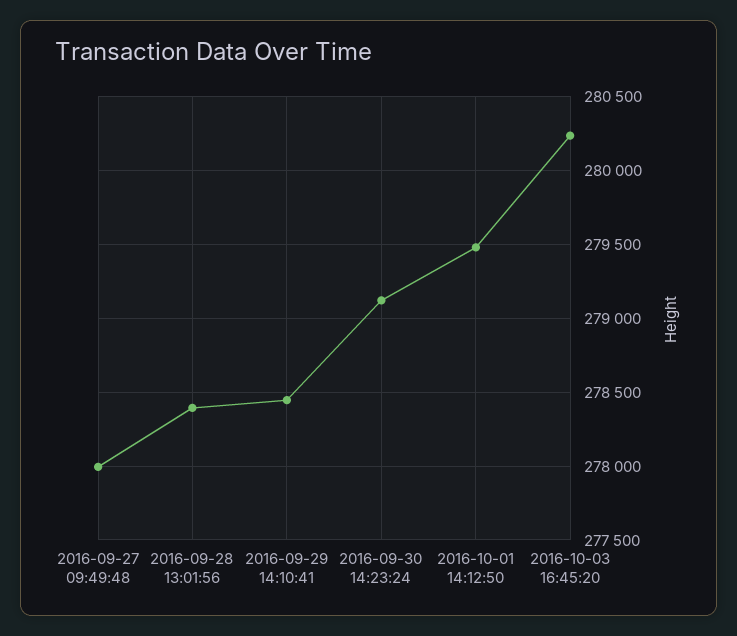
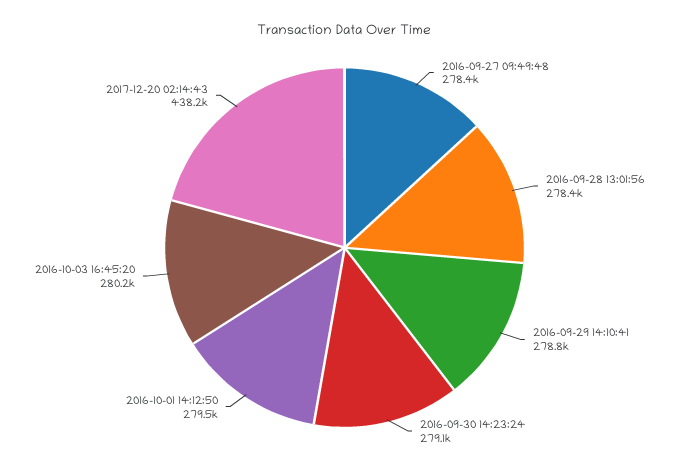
2016-09-27 09:49:48: 278000 -> 278400
2016-09-29 14:10:41: 278450 -> 278800
2017-12-20 02:14:43: none -> 438200

